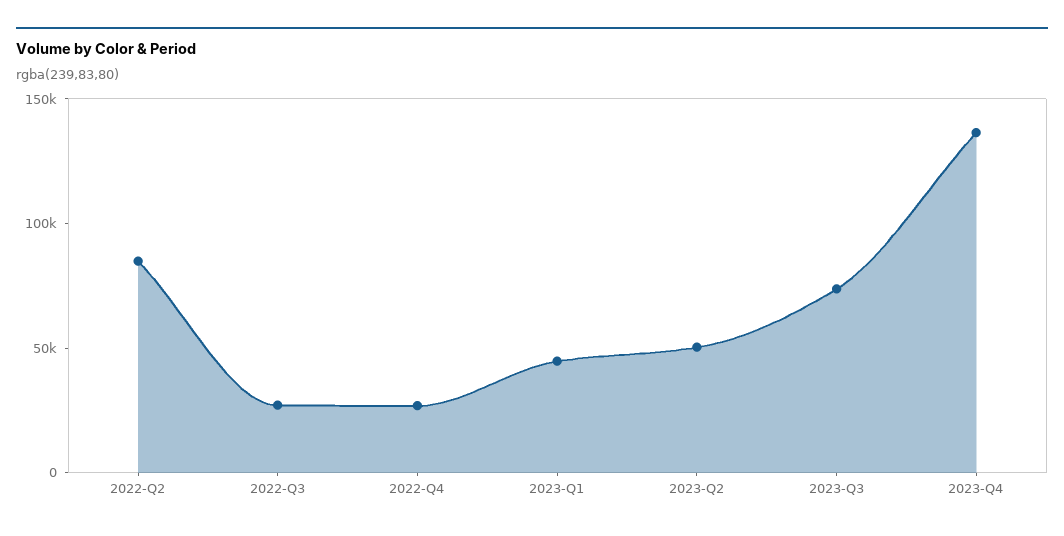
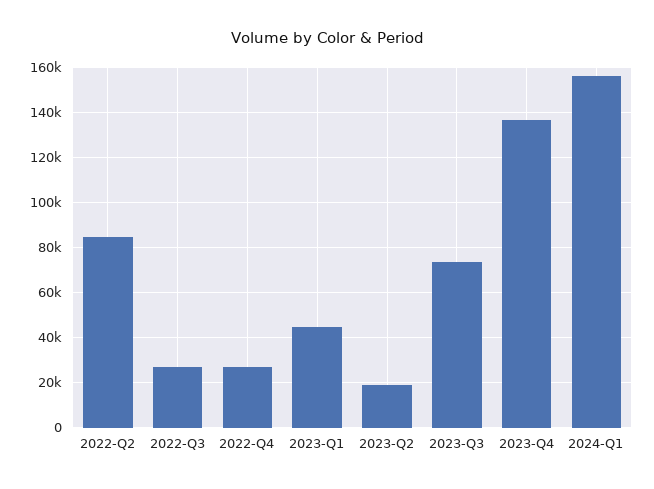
2023-Q2: 50000 -> 20000
2024-Q1: none -> 155000

